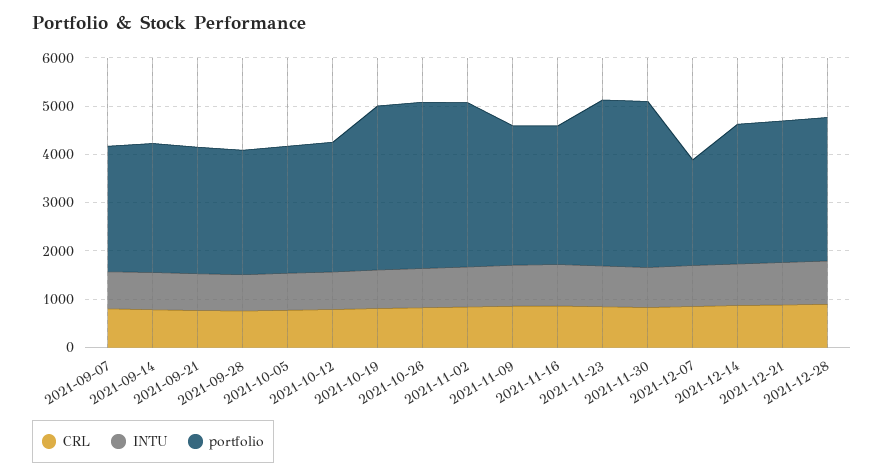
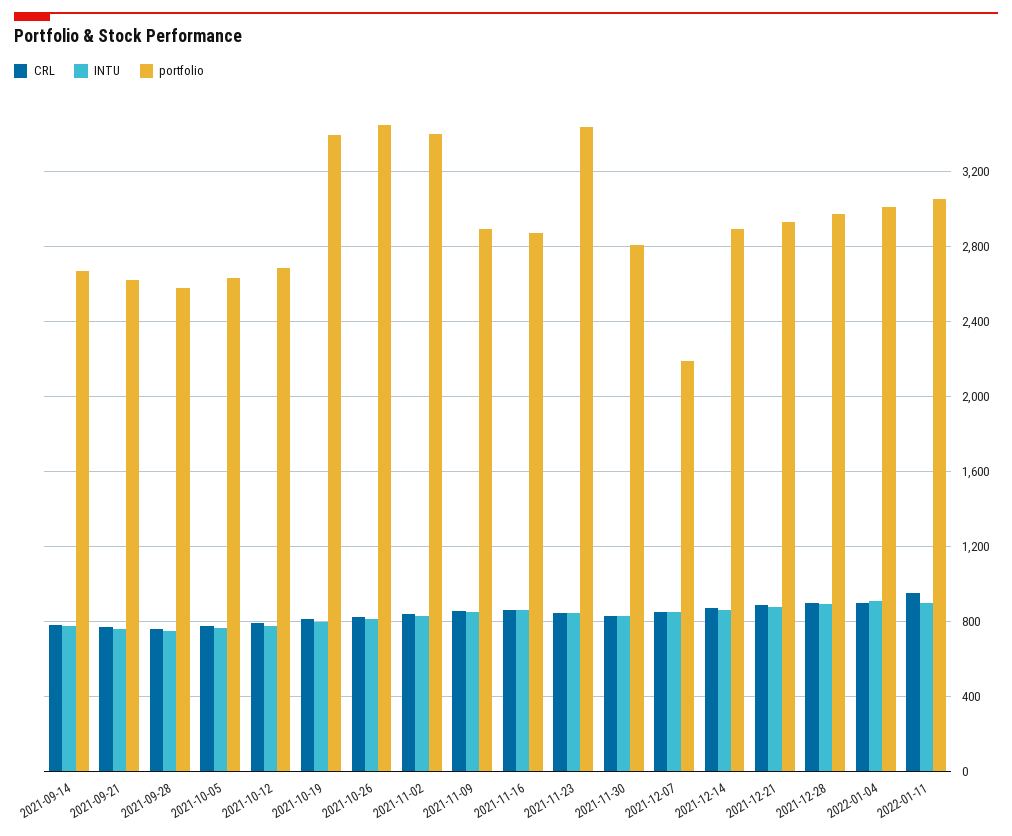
CRL, 2021-09-07: 800 -> none
INTU, 2021-09-07: 800 -> none
portfolio, 2021-09-07: 2600 -> none
portfolio, 2021-11-30: 3400 -> 2800
CRL, 2022-01-04: none -> 900
INTU, 2022-01-04: none -> 900
portfolio, 2022-01-04: none -> 3000
CRL, 2022-01-11: none -> 950
INTU, 2022-01-11: none -> 900
portfolio, 2022-01-11: none -> 3050

